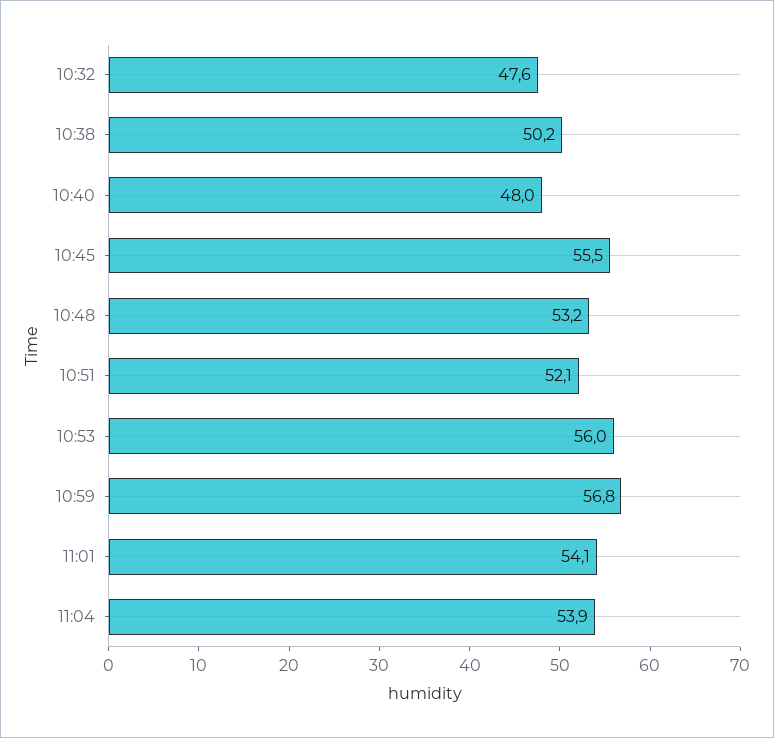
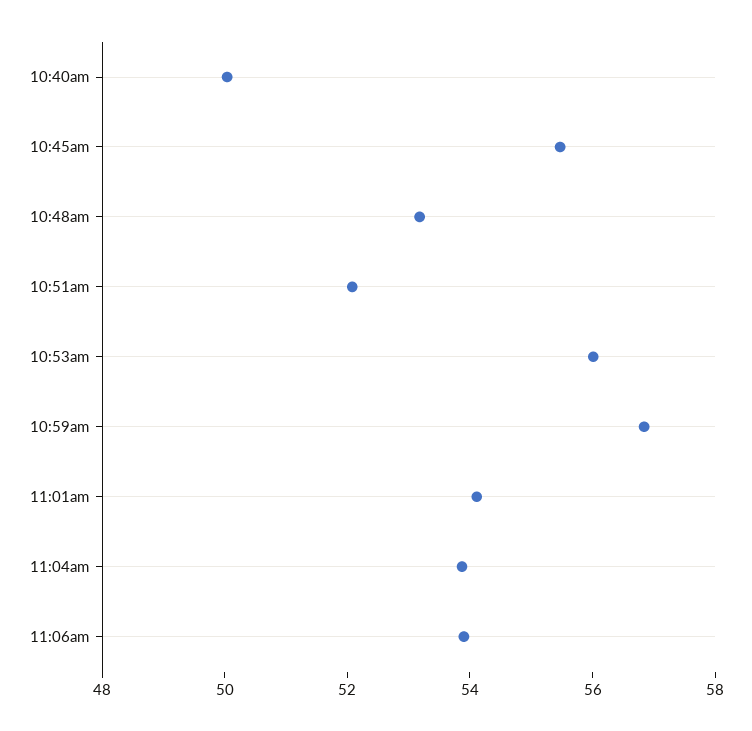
10:32: 47.6 -> none
10:38: 50.2 -> none
10:40: 48 -> 50
11:06am: none -> 54

